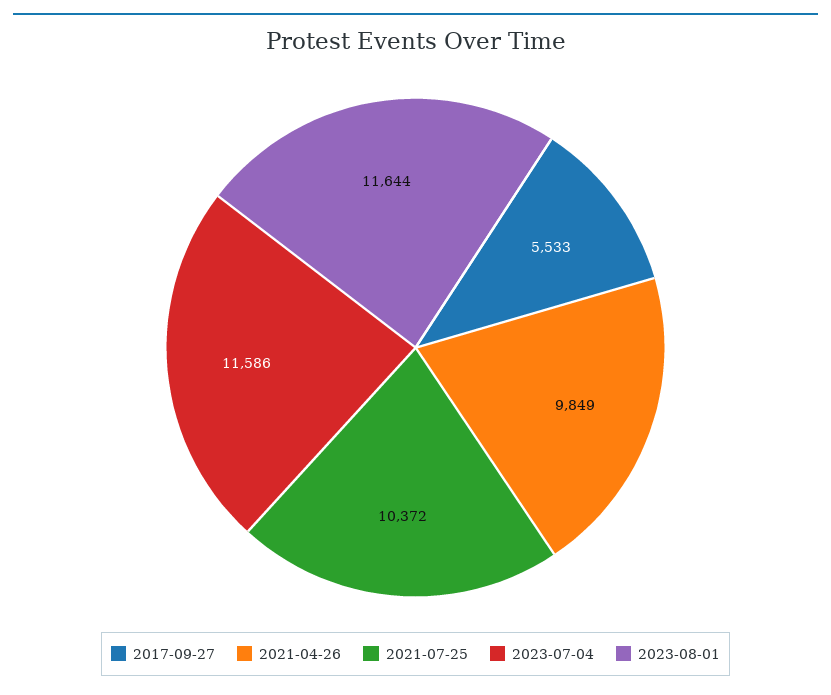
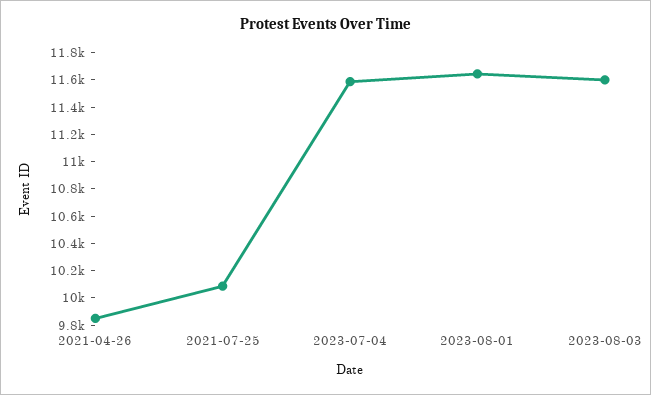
2017-09-27: 5533 -> none
2021-07-25: 10372 -> 10100
2023-08-03: none -> 11600

